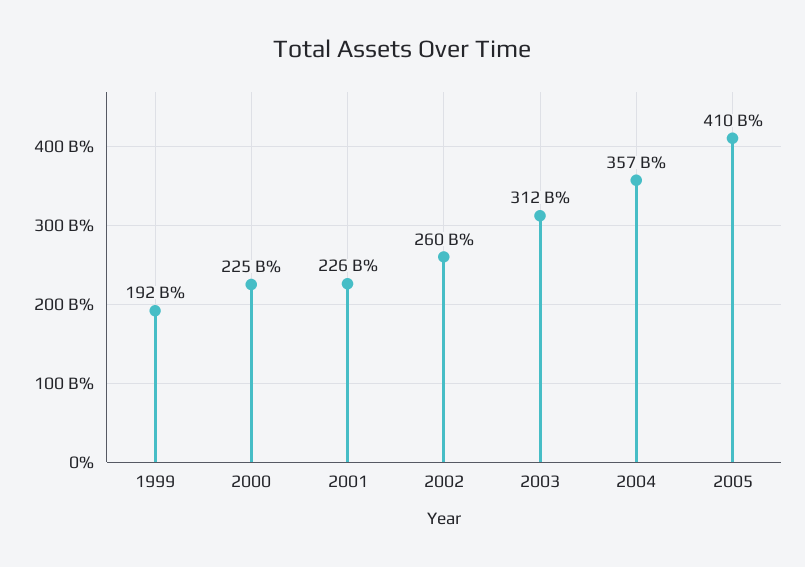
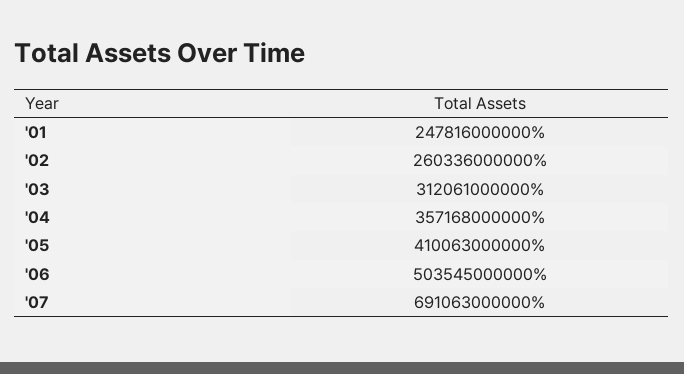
1999: 192000000000 -> none
2000: 225000000000 -> none
2001: 226000000000 -> 247816000000
'06: none -> 503545000000
'07: none -> 691063000000

